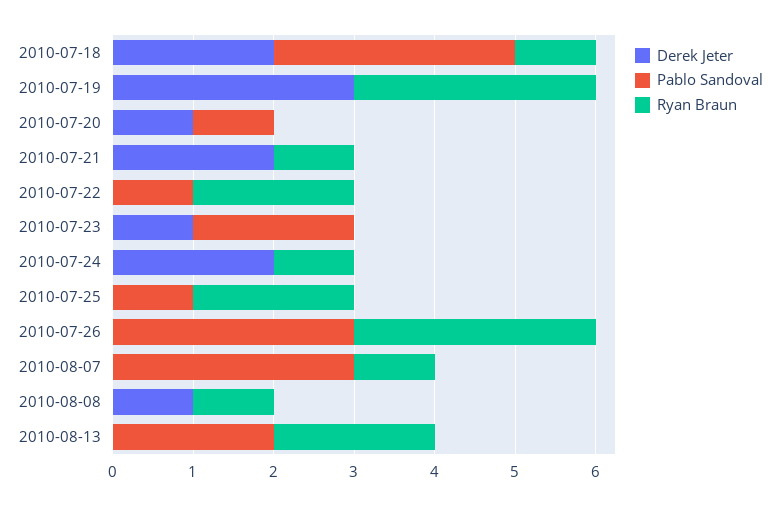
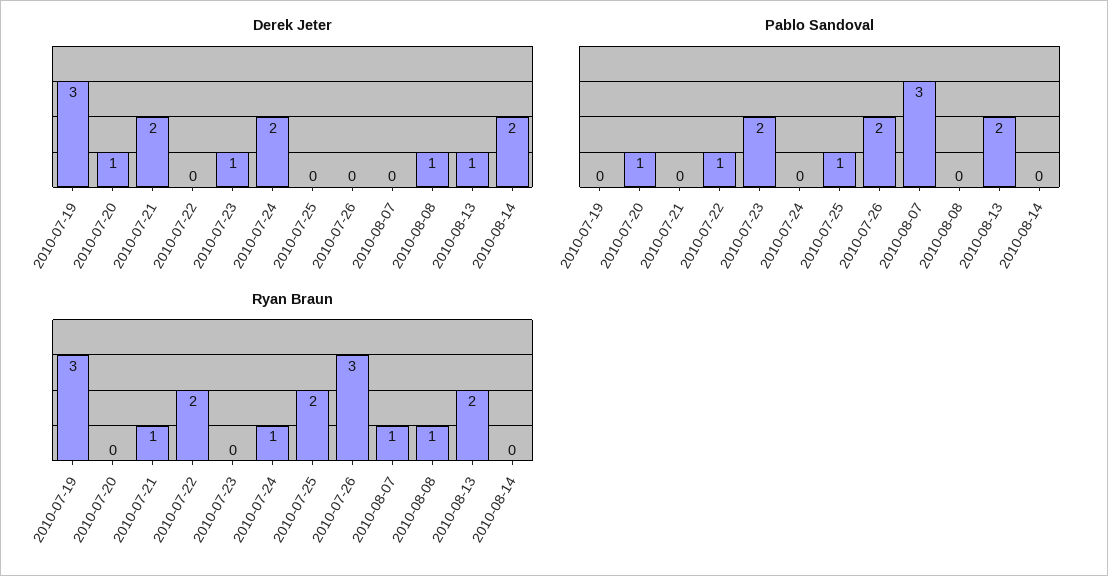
Derek Jeter, 2010-07-18: 2 -> none
Pablo Sandoval, 2010-07-18: 3 -> none
Ryan Braun, 2010-07-18: 1 -> none
Pablo Sandoval, 2010-07-26: 3 -> 2
Derek Jeter, 2010-08-13: 0 -> 1
Derek Jeter, 2010-08-14: none -> 2
Pablo Sandoval, 2010-08-14: none -> 0
Ryan Braun, 2010-08-14: none -> 0

